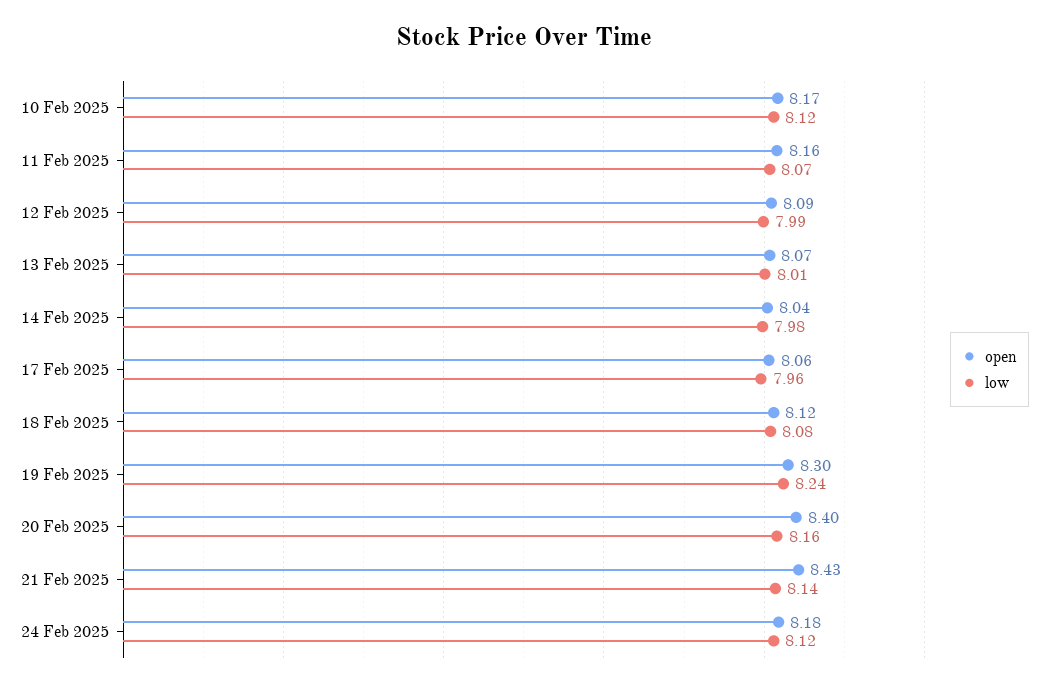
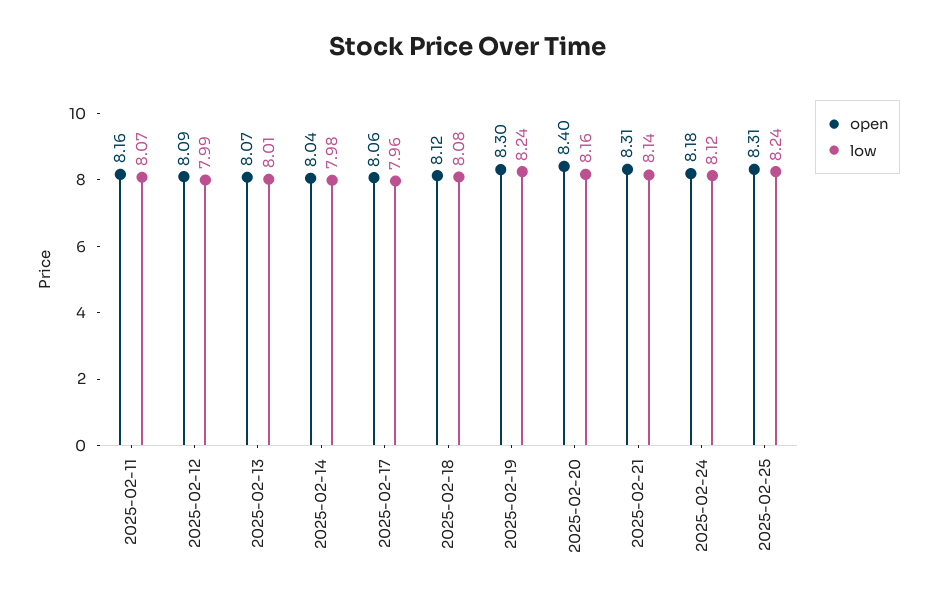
open, 10 Feb 2025: 8.17 -> none
low, 10 Feb 2025: 8.12 -> none
open, 21 Feb 2025: 8.43 -> 8.31
open, 2025-02-25: none -> 8.31
low, 2025-02-25: none -> 8.24

